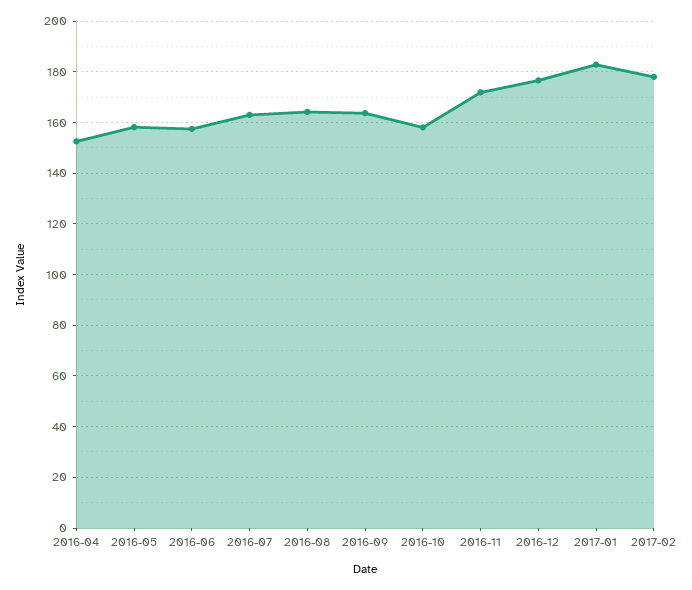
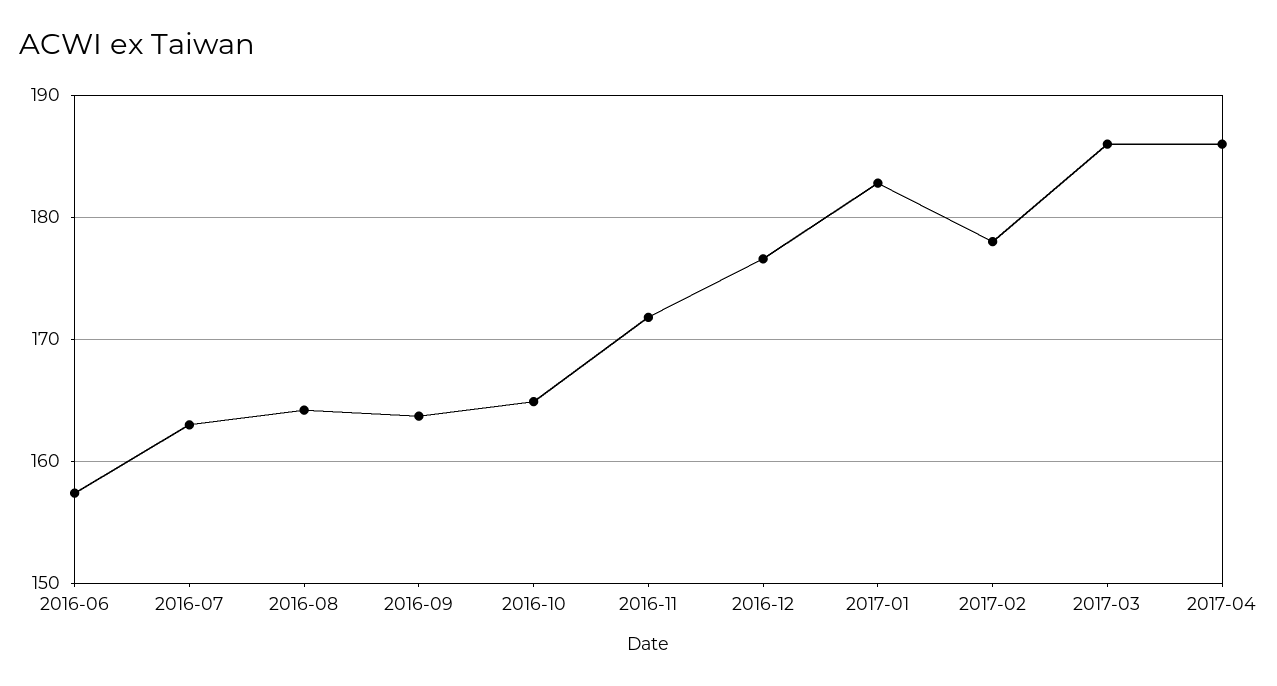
2016-04: 152.5 -> none
2016-05: 157.5 -> none
2016-10: 157.5 -> 165
2017-03: none -> 186
2017-04: none -> 186

